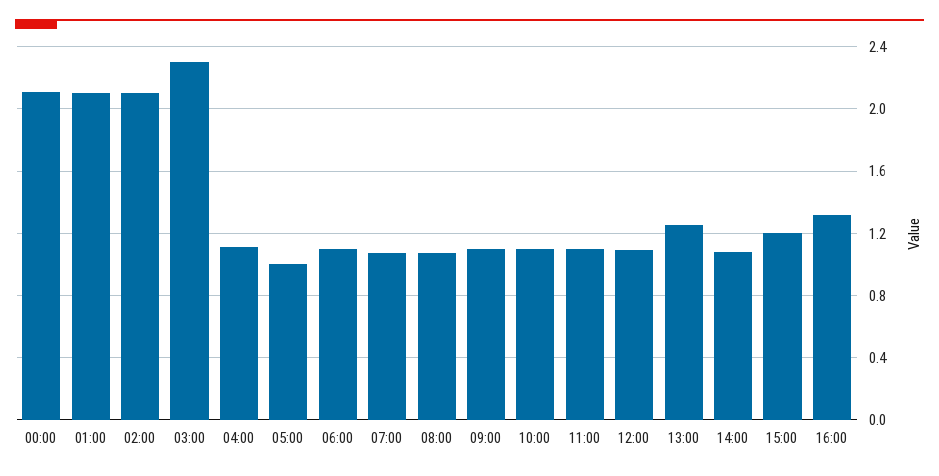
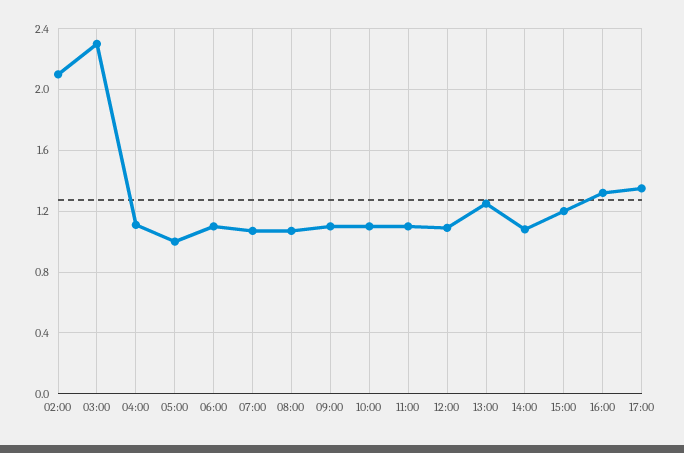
00:00: 2.1 -> none
01:00: 2.1 -> none
17:00: none -> 1.35

